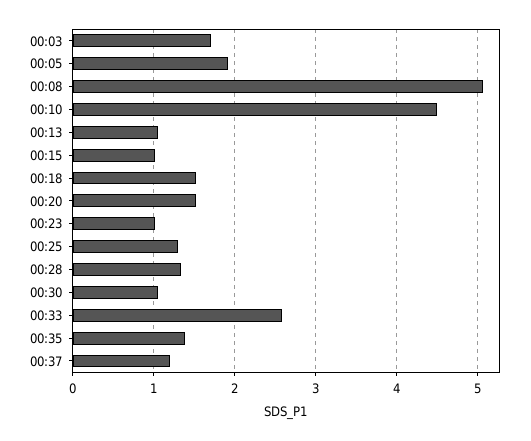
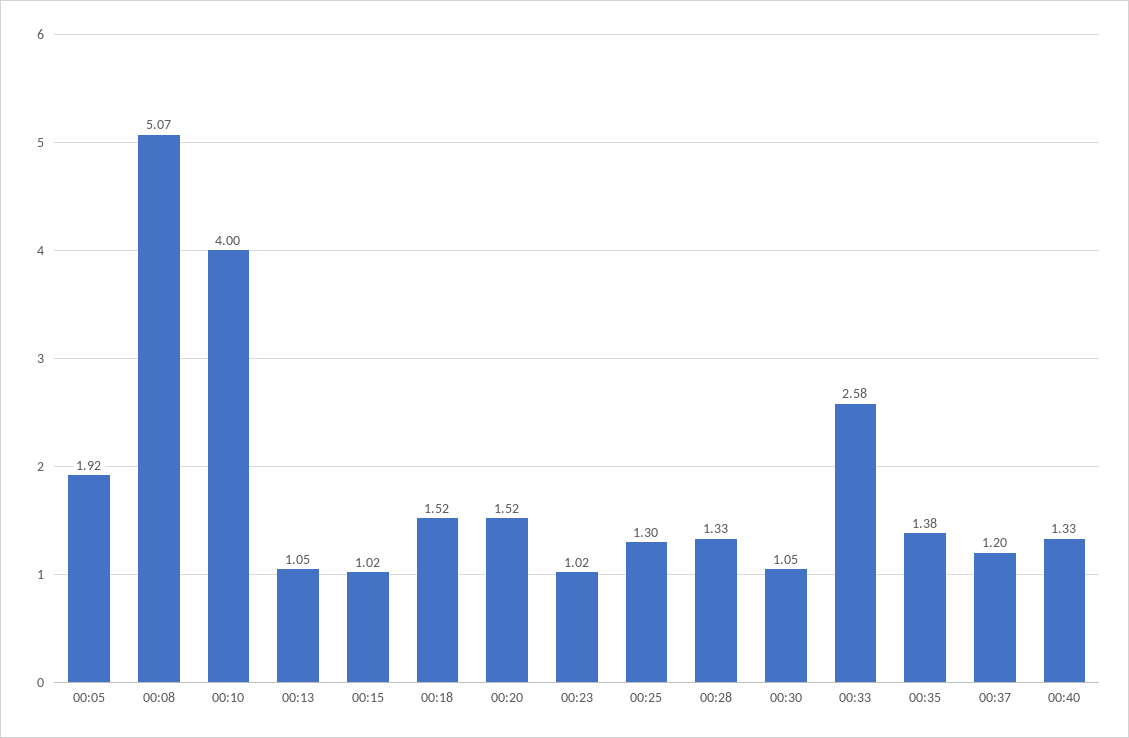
00:03: 1.7 -> none
00:10: 4.5 -> 4
00:40: none -> 1.33

